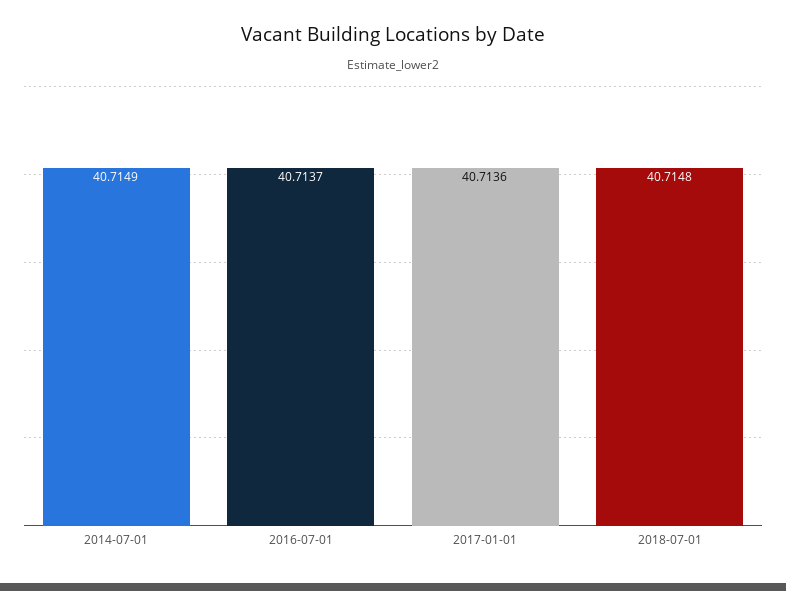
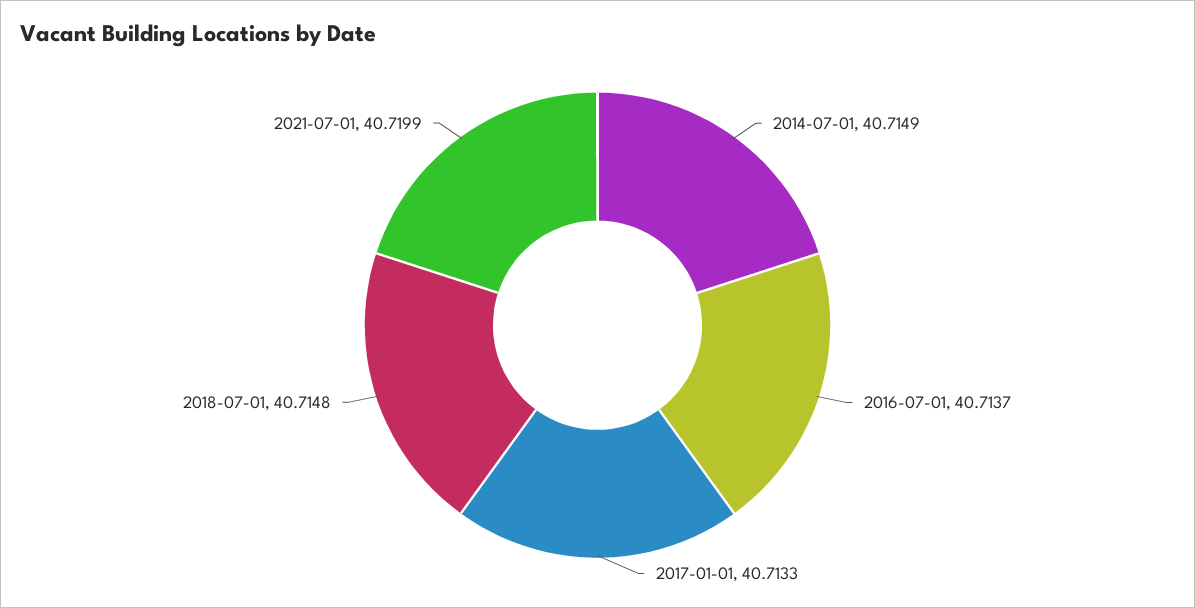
2017-01-01: 40.7136 -> 40.7133
2021-07-01: none -> 40.7199

